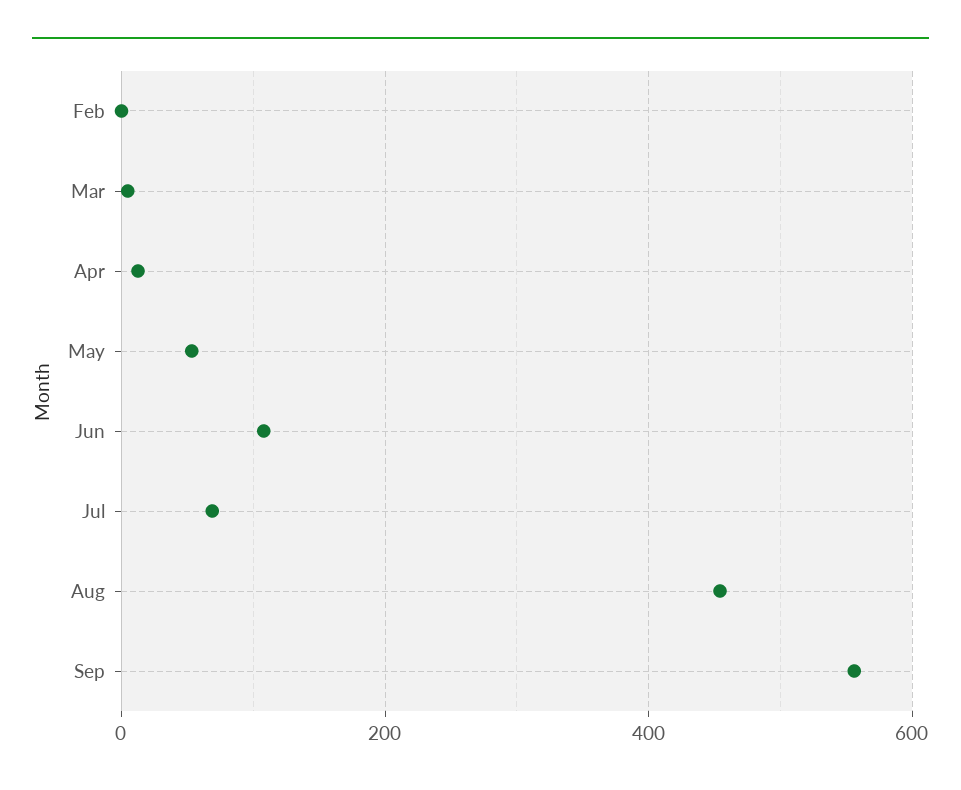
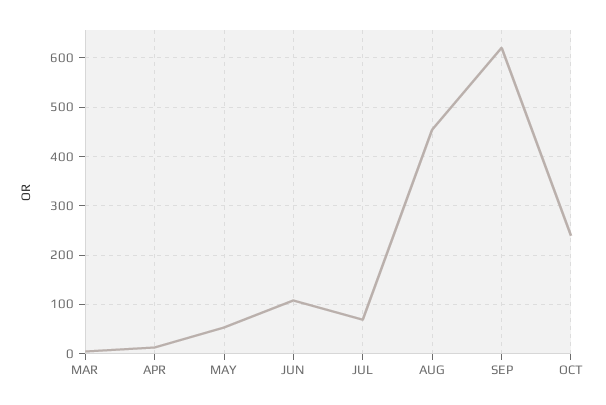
Feb: 0 -> none
Sep: 560 -> 620
OCT: none -> 240

